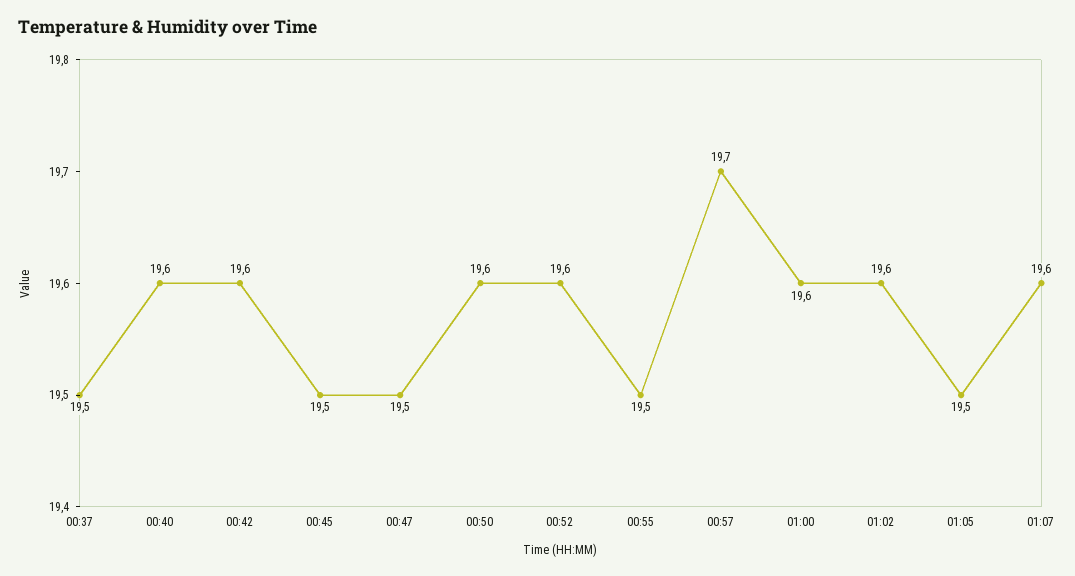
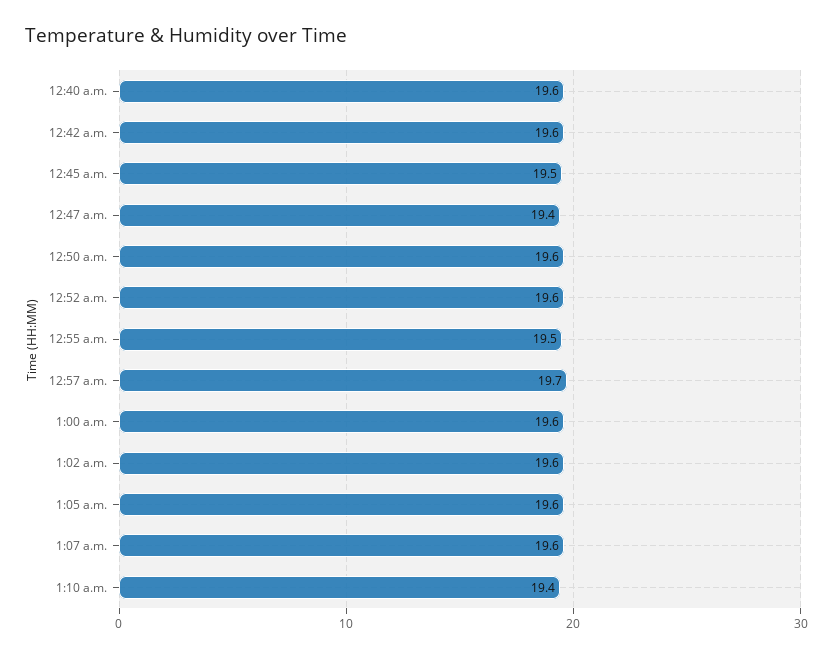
00:37: 19.5 -> none
00:47: 19.5 -> 19.4
01:05: 19.5 -> 19.6
1:10 a.m.: none -> 19.4

